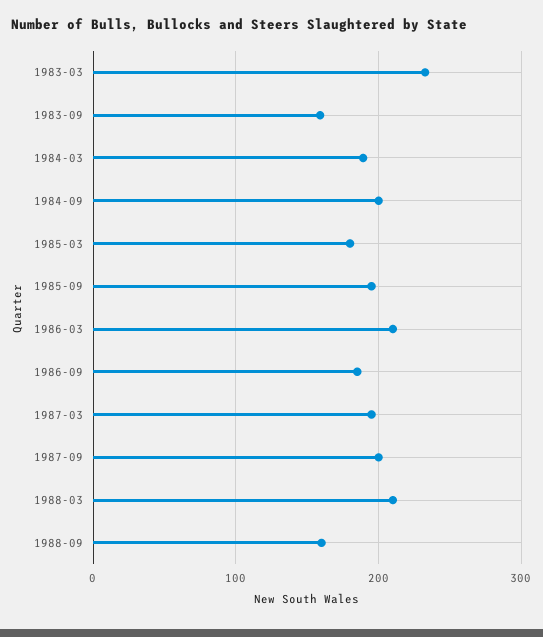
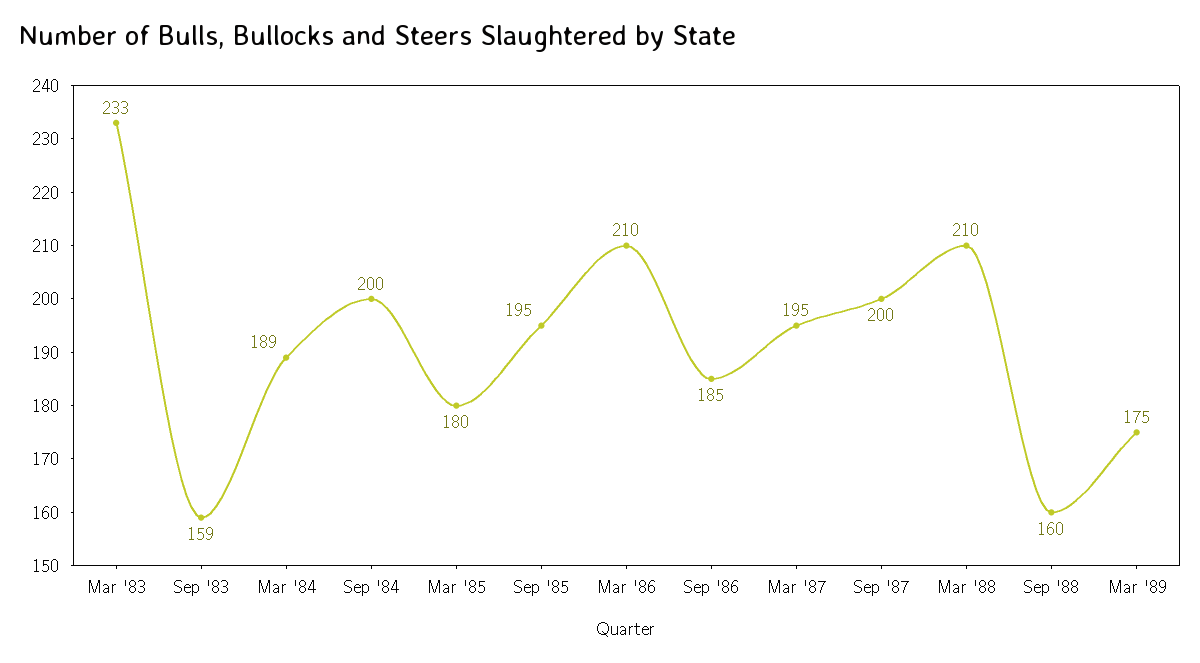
Mar '89: none -> 175

